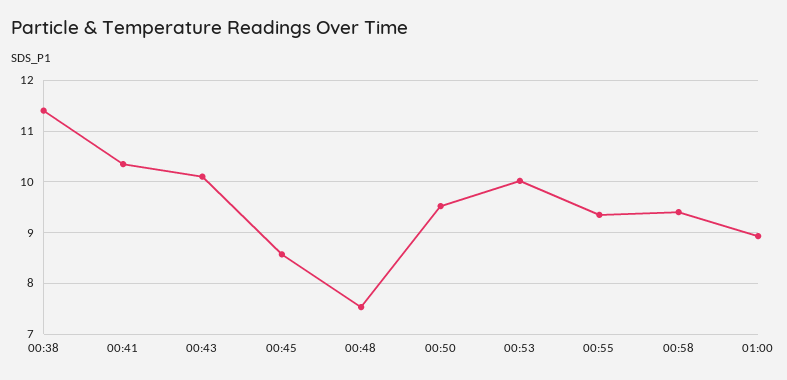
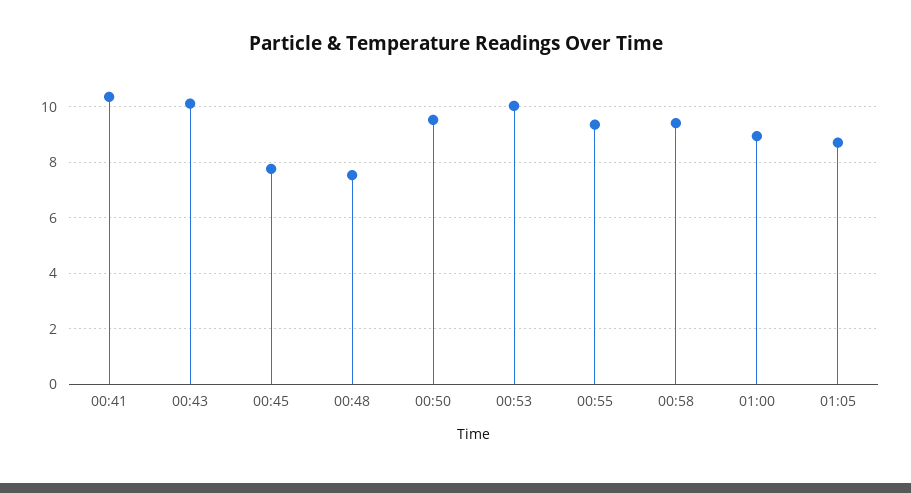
00:38: 11.4 -> none
00:45: 8.6 -> 7.75
01:05: none -> 8.75

